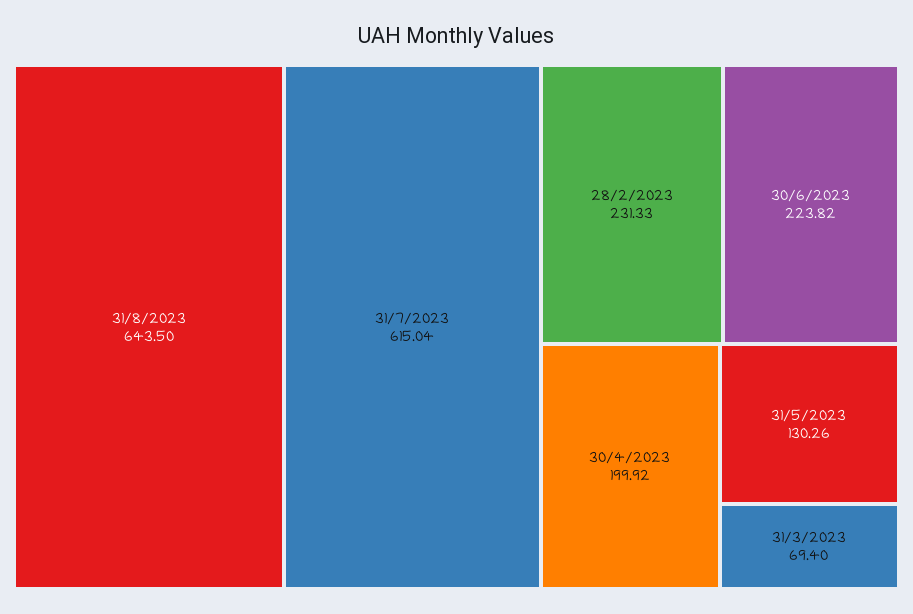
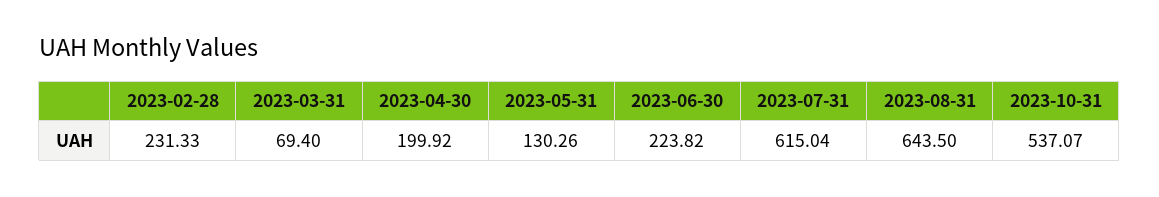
2023-10-31: none -> 537.07

